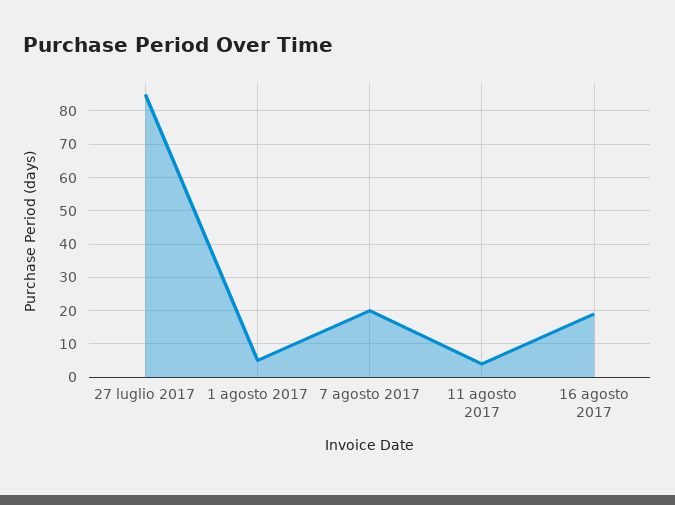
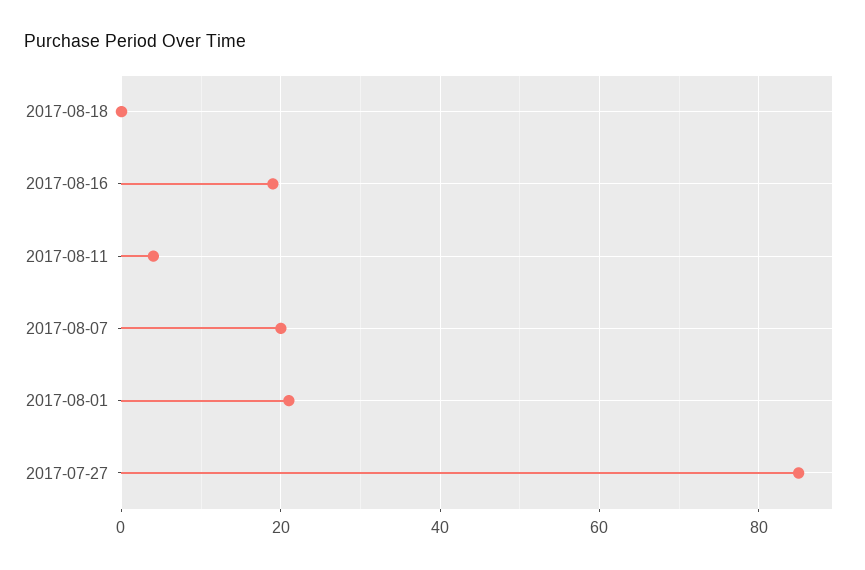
1 agosto 2017: 5 -> 20
2017-08-18: none -> 0

